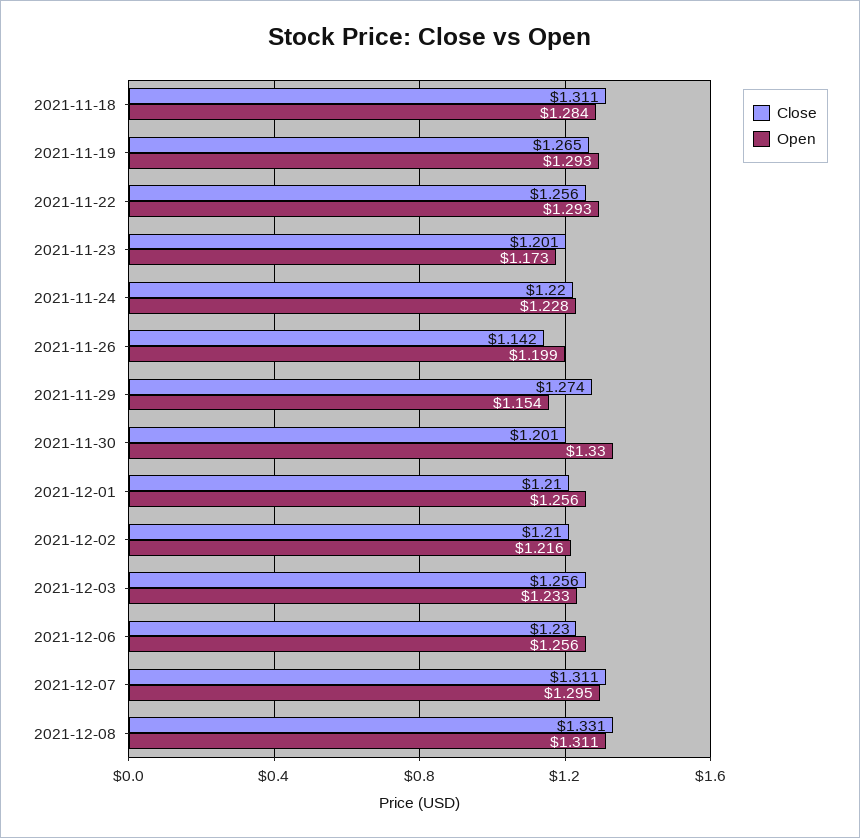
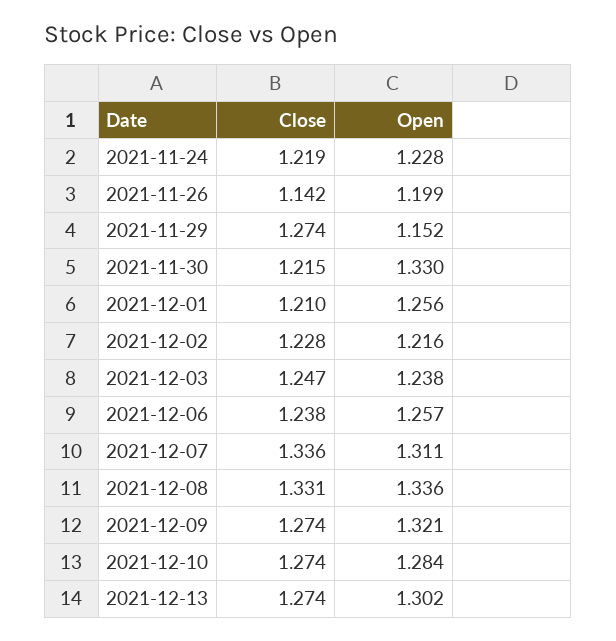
Close, 2021-11-18: 1.311 -> none
Open, 2021-11-18: 1.284 -> none
Close, 2021-11-19: 1.265 -> none
Open, 2021-11-19: 1.293 -> none
Close, 2021-11-22: 1.256 -> none
Open, 2021-11-22: 1.293 -> none
Close, 2021-11-23: 1.201 -> none
Open, 2021-11-23: 1.173 -> none
Close, 2021-11-24: 1.22 -> 1.219
Open, 2021-11-29: 1.154 -> 1.152
Close, 2021-11-30: 1.201 -> 1.215
Close, 2021-12-02: 1.21 -> 1.228
Close, 2021-12-03: 1.256 -> 1.247
Open, 2021-12-03: 1.233 -> 1.238
Close, 2021-12-06: 1.23 -> 1.238
Open, 2021-12-06: 1.256 -> 1.257
Close, 2021-12-07: 1.311 -> 1.336
Open, 2021-12-07: 1.295 -> 1.311
Open, 2021-12-08: 1.311 -> 1.336
Close, 2021-12-09: none -> 1.274
Open, 2021-12-09: none -> 1.321
Close, 2021-12-10: none -> 1.274
Open, 2021-12-10: none -> 1.284
Close, 2021-12-13: none -> 1.274
Open, 2021-12-13: none -> 1.302

